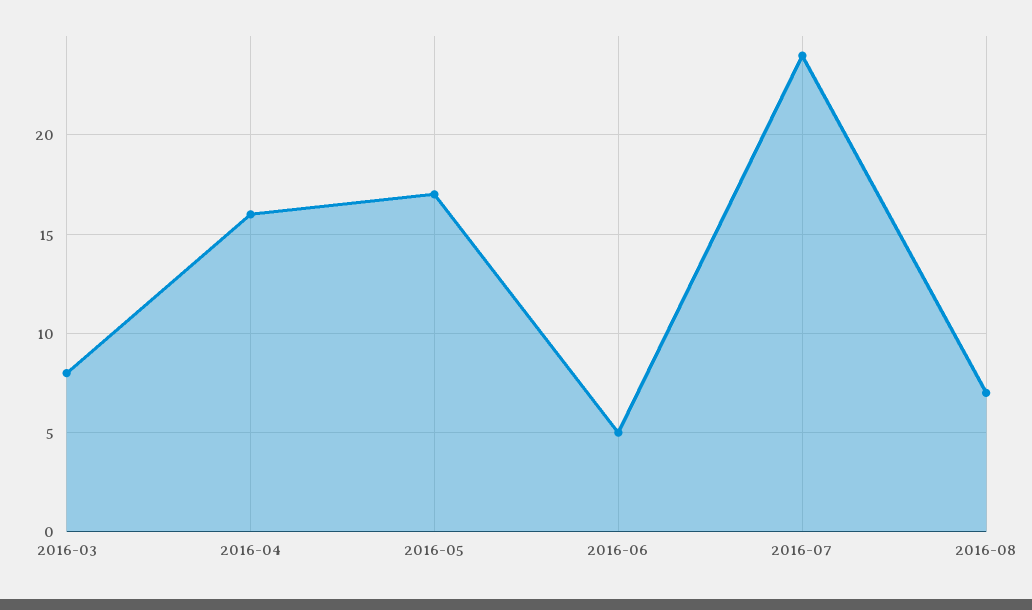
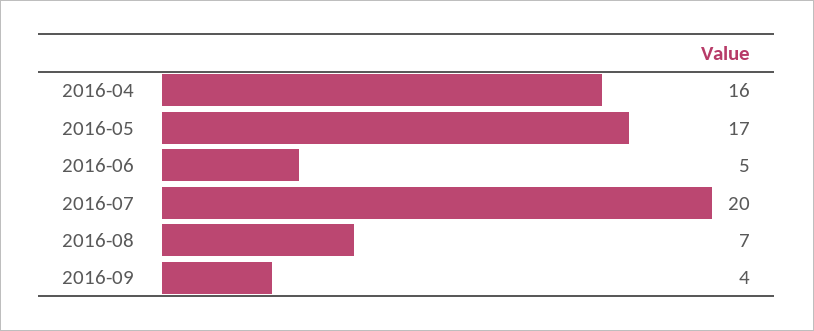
2016-03: 8 -> none
2016-07: 24 -> 20
2016-09: none -> 4

